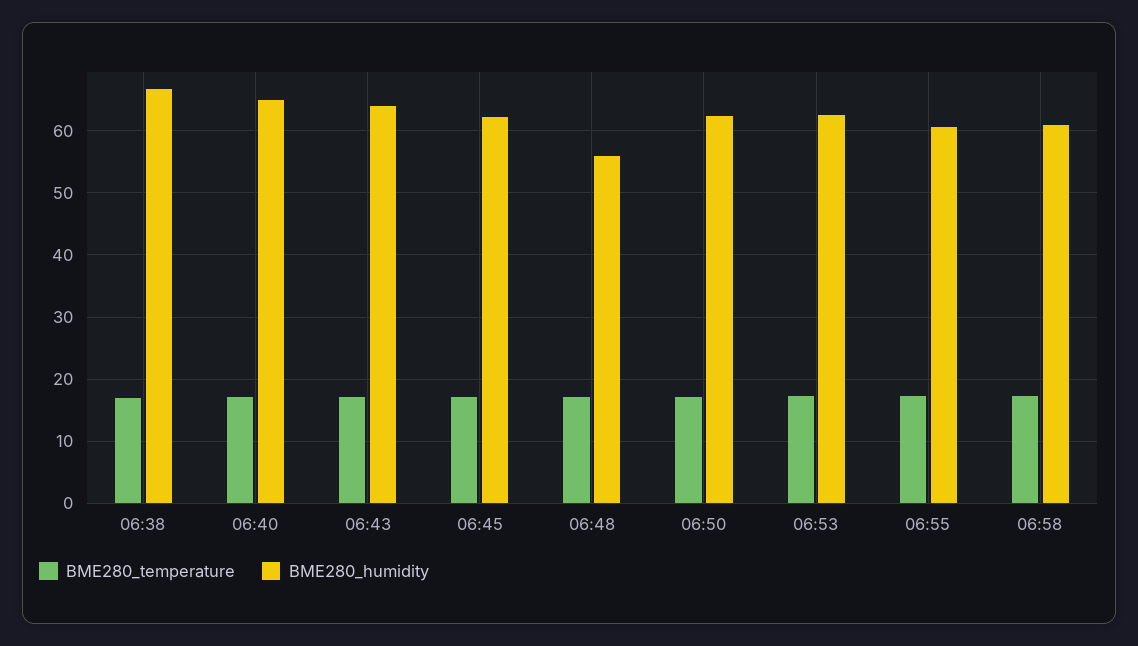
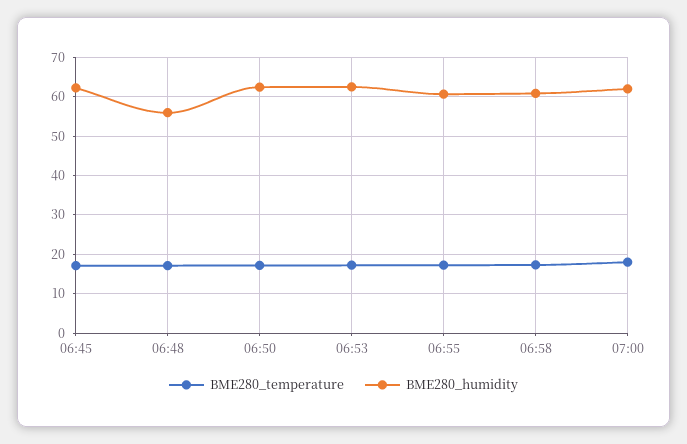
BME280_temperature, 06:38: 17 -> none
BME280_humidity, 06:38: 67 -> none
BME280_temperature, 06:40: 17 -> none
BME280_humidity, 06:40: 65 -> none
BME280_temperature, 06:43: 17 -> none
BME280_humidity, 06:43: 64 -> none
BME280_temperature, 07:00: none -> 18
BME280_humidity, 07:00: none -> 62

